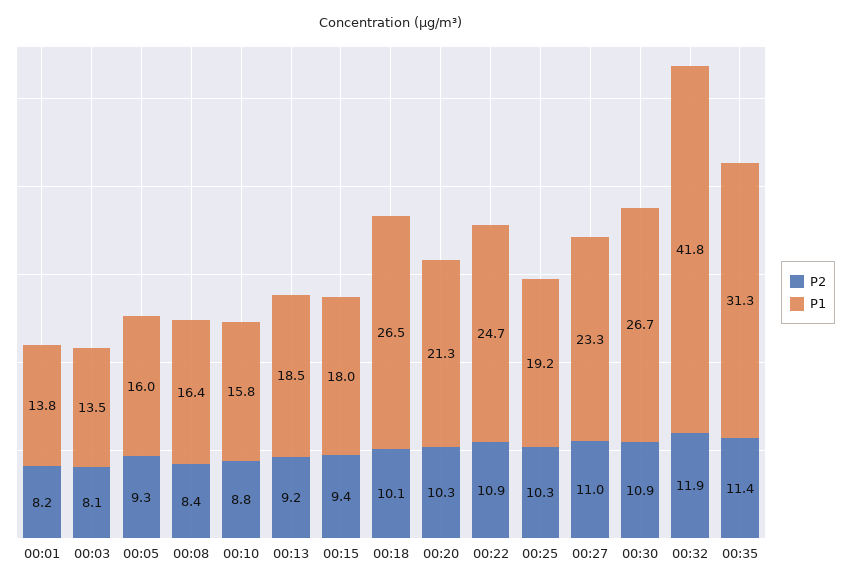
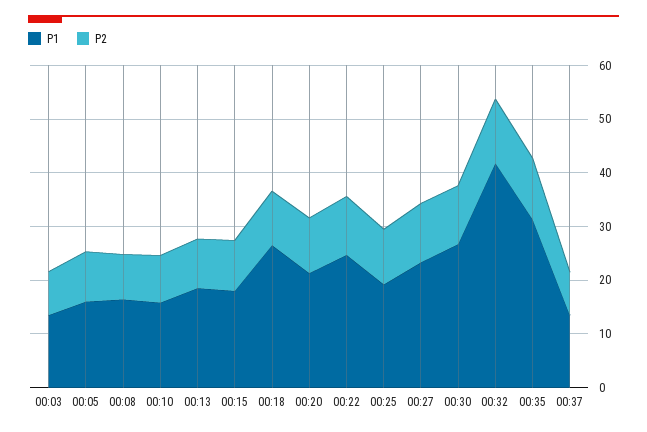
P2, 00:01: 8.2 -> none
P1, 00:01: 13.8 -> none
P1, 00:37: none -> 14
P2, 00:37: none -> 8

